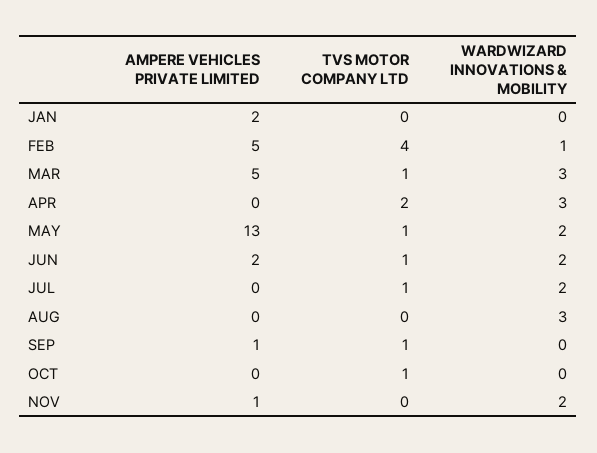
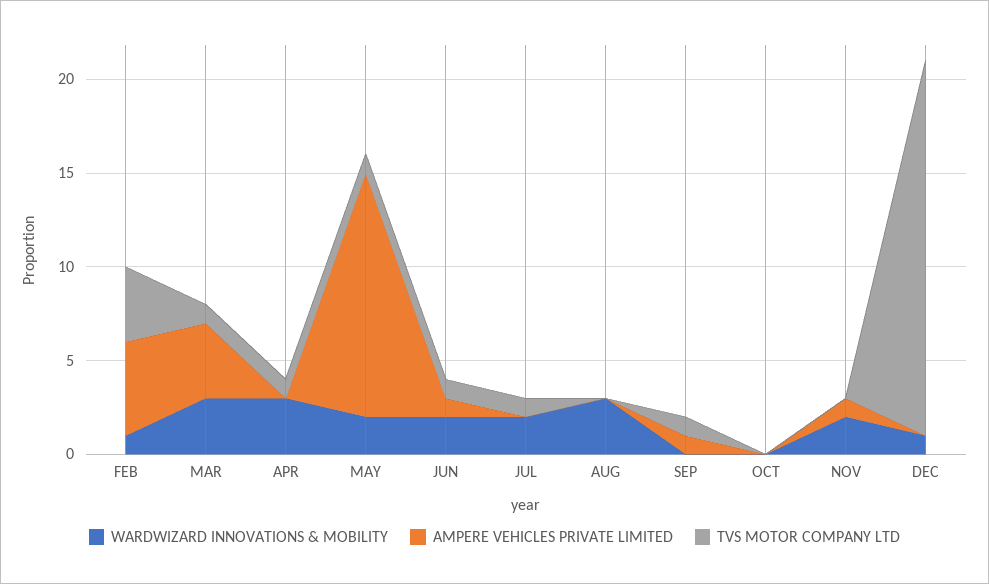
AMPERE VEHICLES PRIVATE LIMITED, JAN: 2 -> none
TVS MOTOR COMPANY LTD, JAN: 0 -> none
WARDWIZARD INNOVATIONS & MOBILITY, JAN: 0 -> none
AMPERE VEHICLES PRIVATE LIMITED, MAR: 5 -> 4
TVS MOTOR COMPANY LTD, APR: 2 -> 1
AMPERE VEHICLES PRIVATE LIMITED, JUN: 2 -> 1
TVS MOTOR COMPANY LTD, OCT: 1 -> 0
WARDWIZARD INNOVATIONS & MOBILITY, DEC: none -> 1
AMPERE VEHICLES PRIVATE LIMITED, DEC: none -> 0
TVS MOTOR COMPANY LTD, DEC: none -> 20

